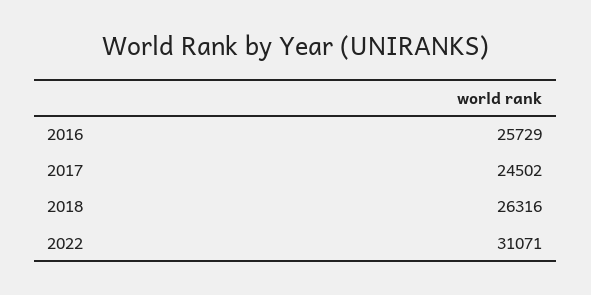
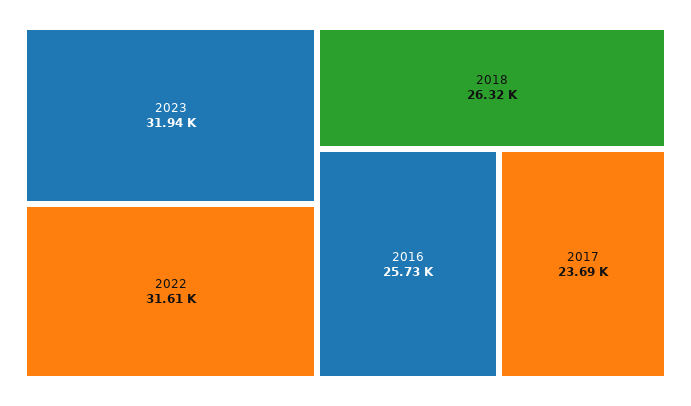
2017: 24502 -> 23690
2022: 31071 -> 31610
2023: none -> 31940

